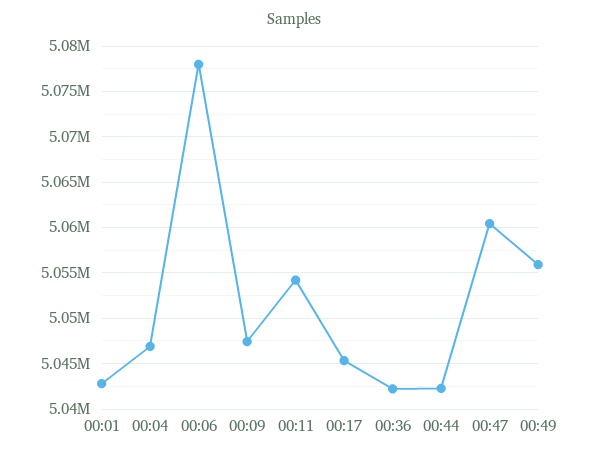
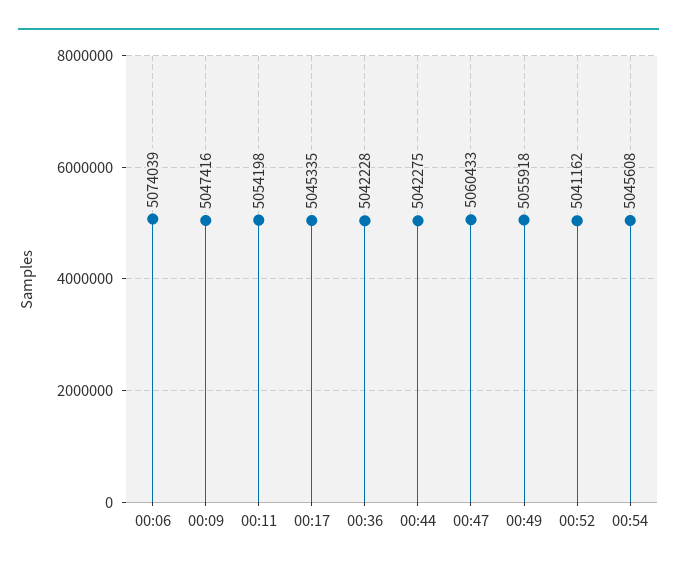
00:01: 5043000 -> none
00:04: 5047000 -> none
00:06: 5078000 -> 5074039
00:52: none -> 5041162
00:54: none -> 5045608

